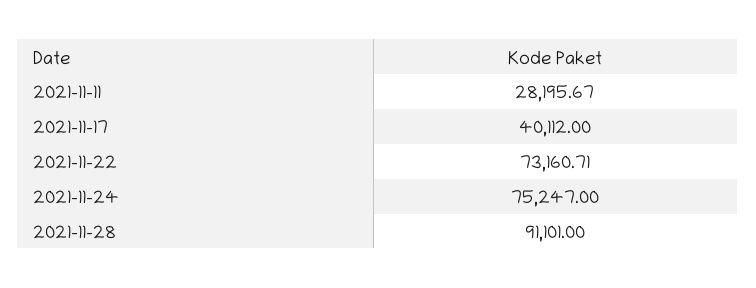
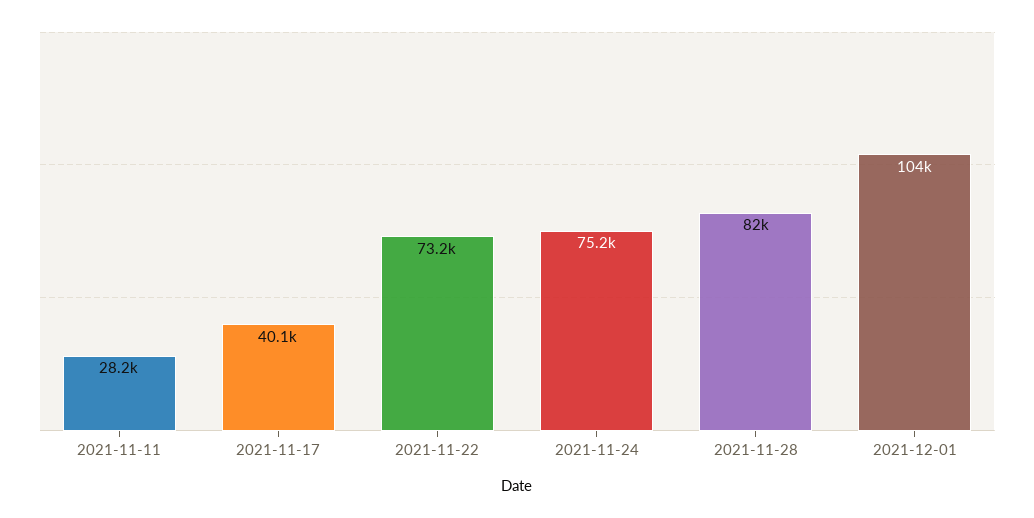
2021-11-28: 91101 -> 82000
2021-12-01: none -> 104000

